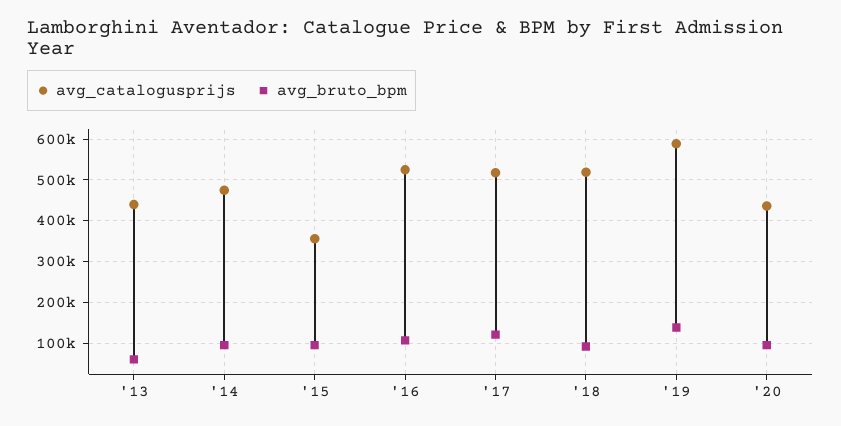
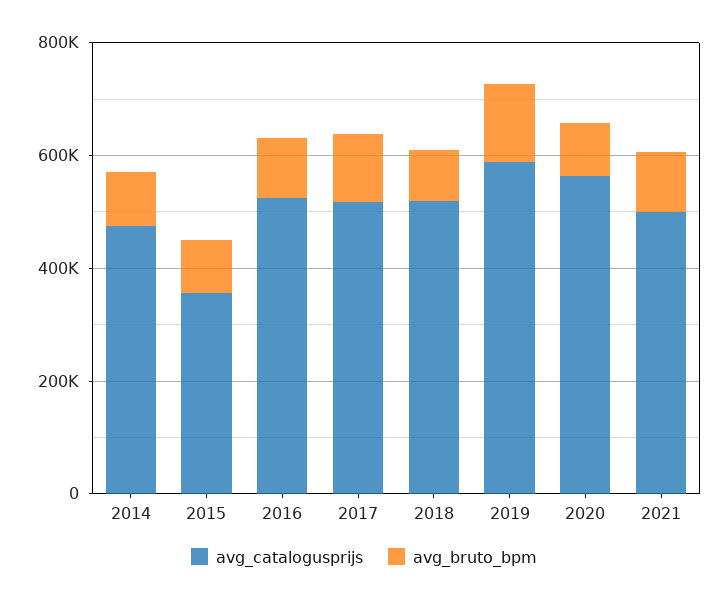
avg_catalogusprijs, '13: 440000 -> none
avg_bruto_bpm, '13: 60000 -> none
avg_catalogusprijs, '20: 440000 -> 550000
avg_catalogusprijs, 2021: none -> 500000
avg_bruto_bpm, 2021: none -> 100000

